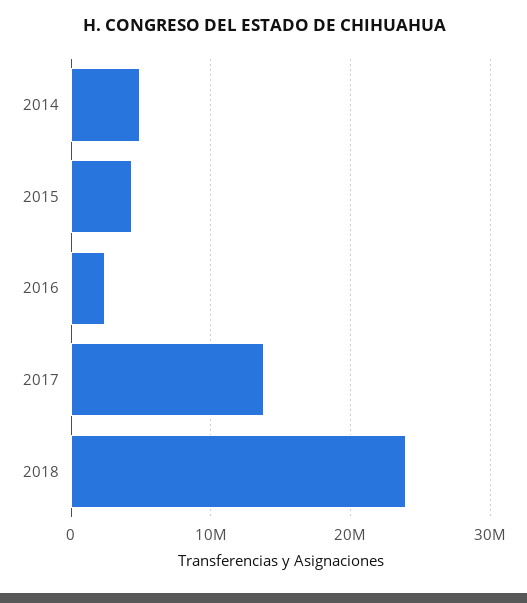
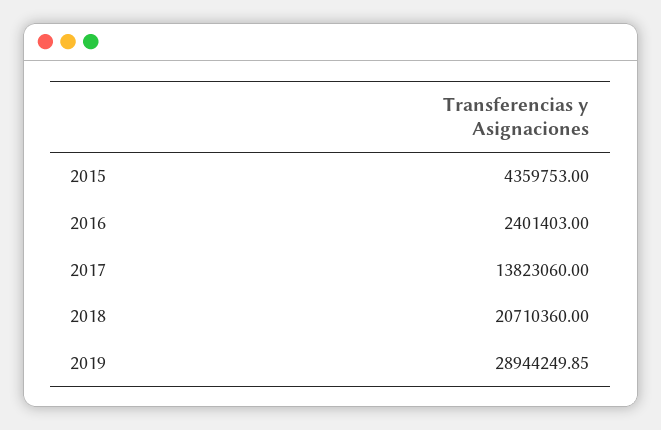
2014: 5000000 -> none
2018: 24000000 -> 20710360
2019: none -> 28944249.85

